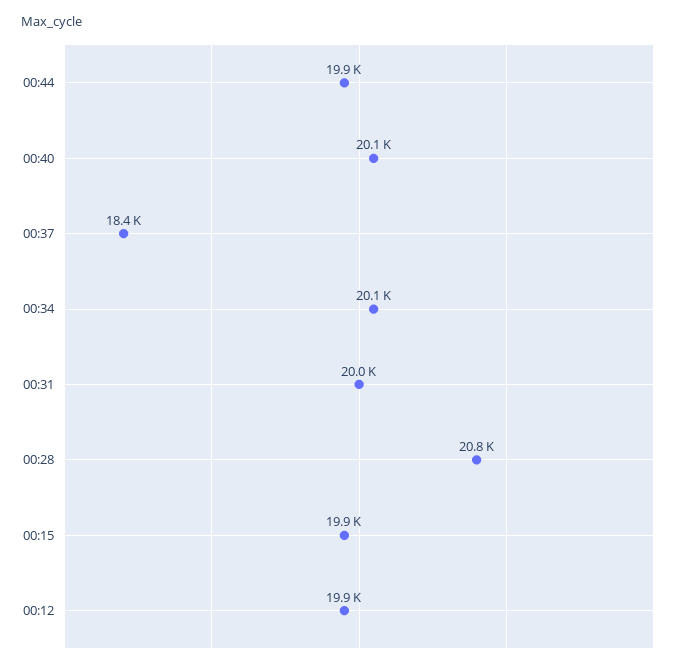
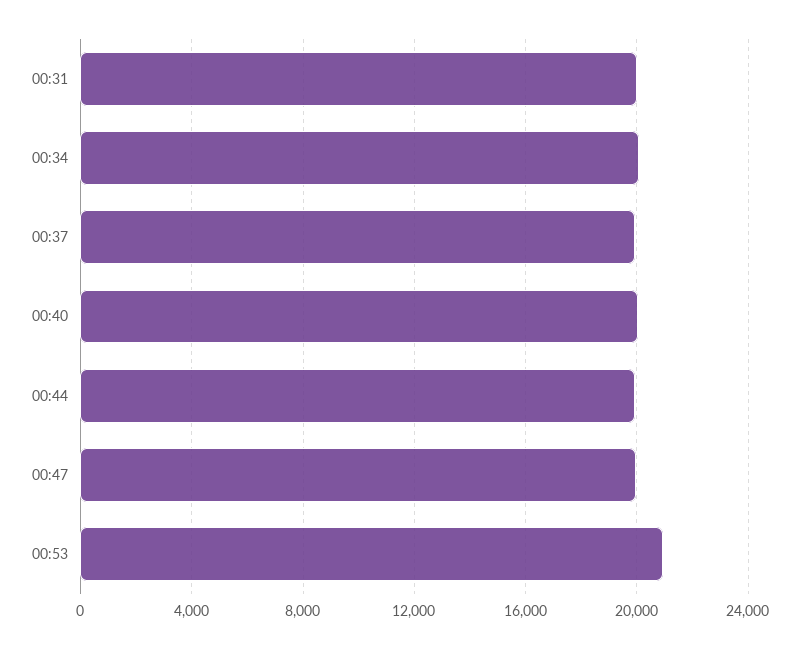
00:37: 18400 -> 20000
00:28: 20800 -> none
00:15: 19900 -> none
00:12: 19900 -> none
00:47: none -> 20000
00:53: none -> 21000

